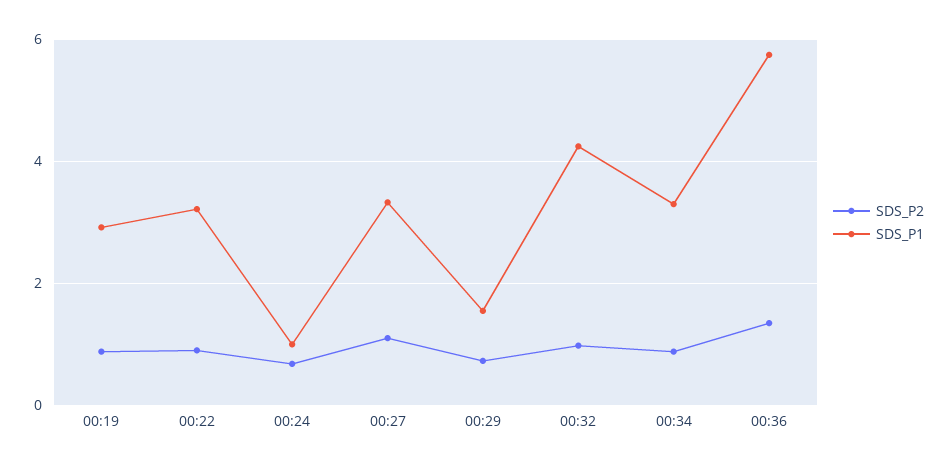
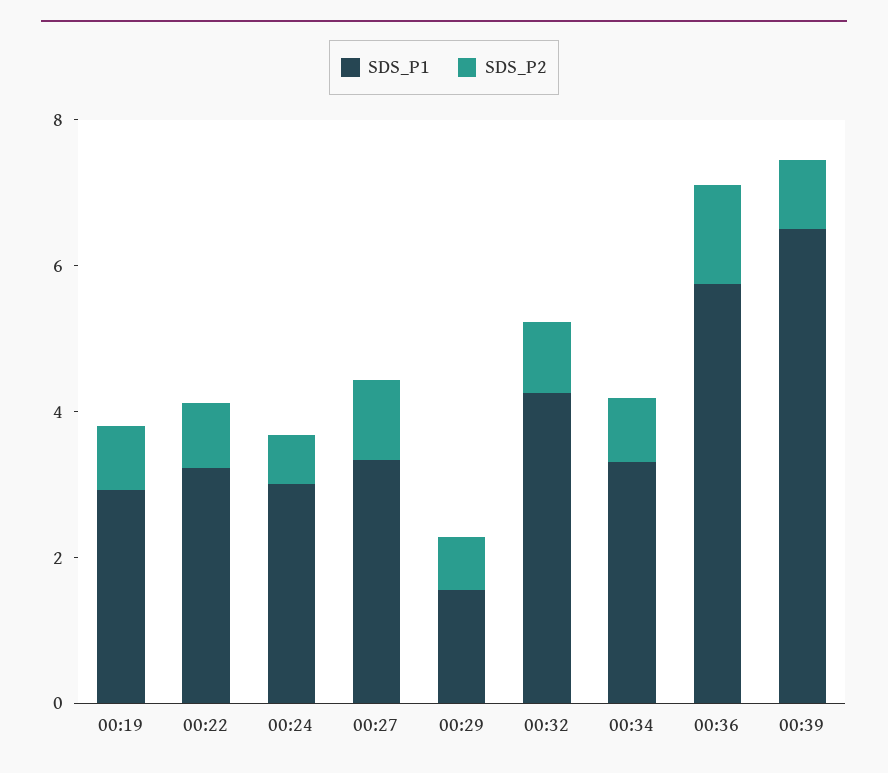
SDS_P1, 00:24: 1 -> 3
SDS_P1, 00:39: none -> 6.5
SDS_P2, 00:39: none -> 1

